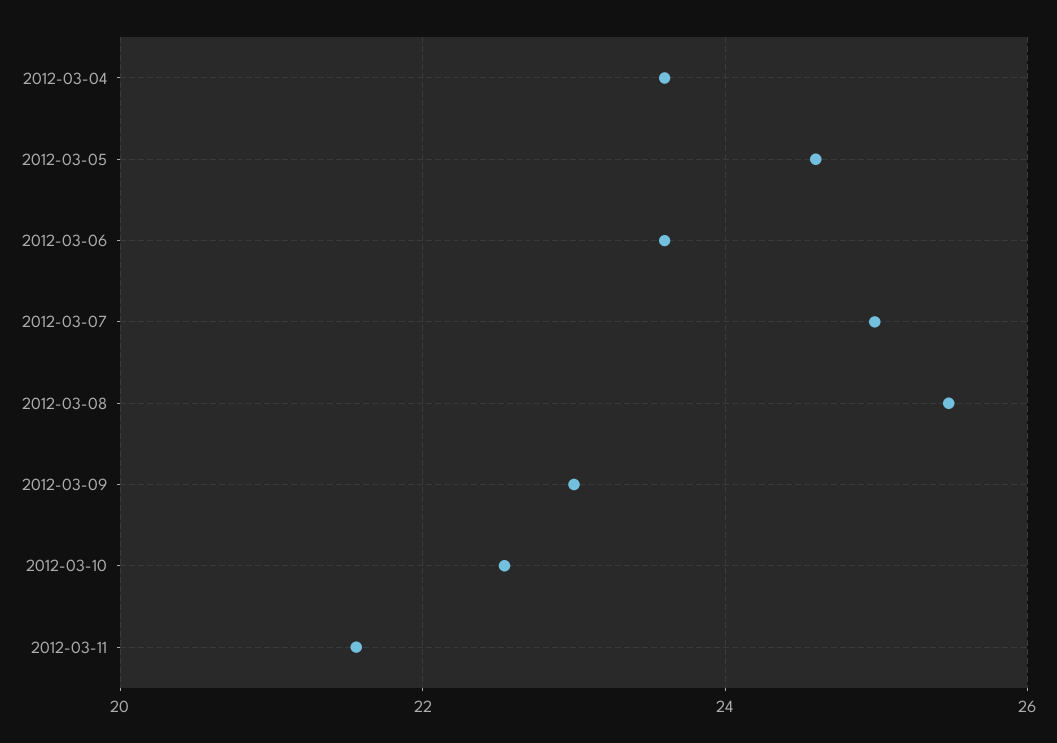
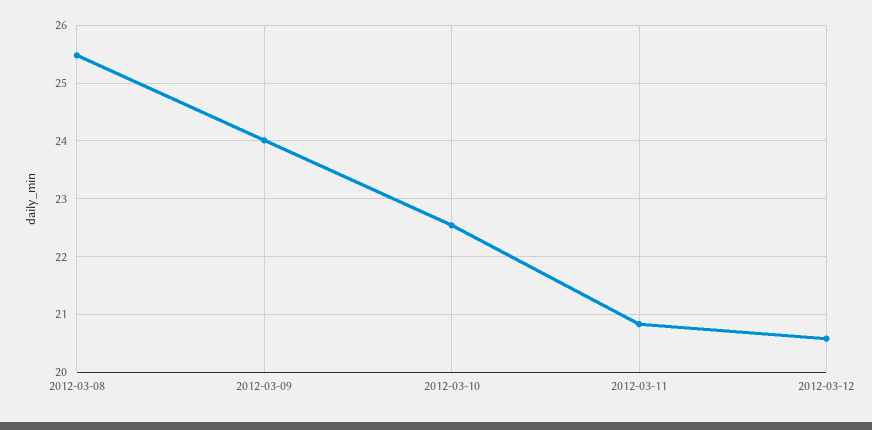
2012-03-04: 23.6 -> none
2012-03-05: 24.6 -> none
2012-03-06: 23.6 -> none
2012-03-07: 25 -> none
2012-03-09: 23 -> 24
2012-03-11: 21.6 -> 20.8
2012-03-12: none -> 20.6

